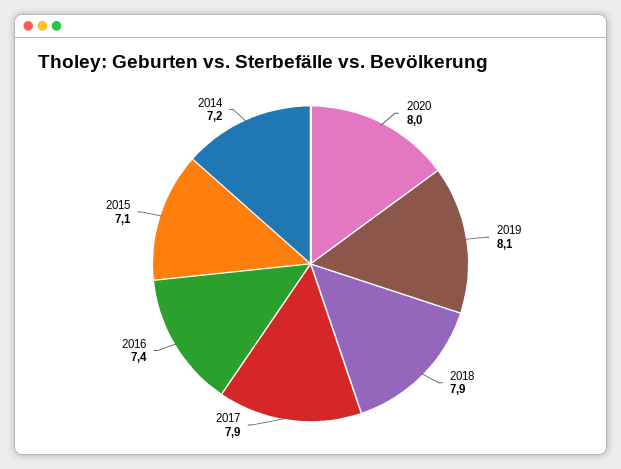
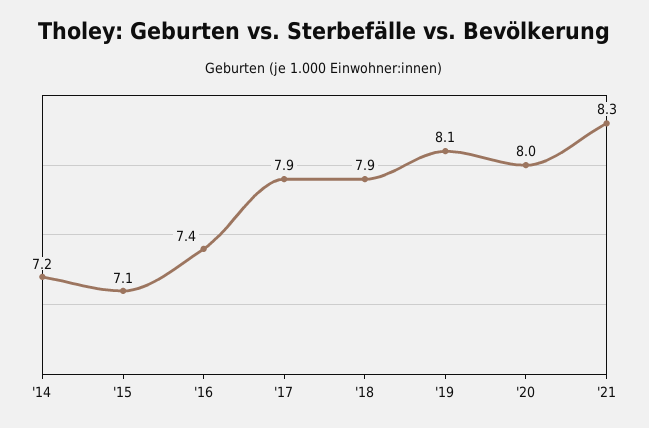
'21: none -> 8.3

